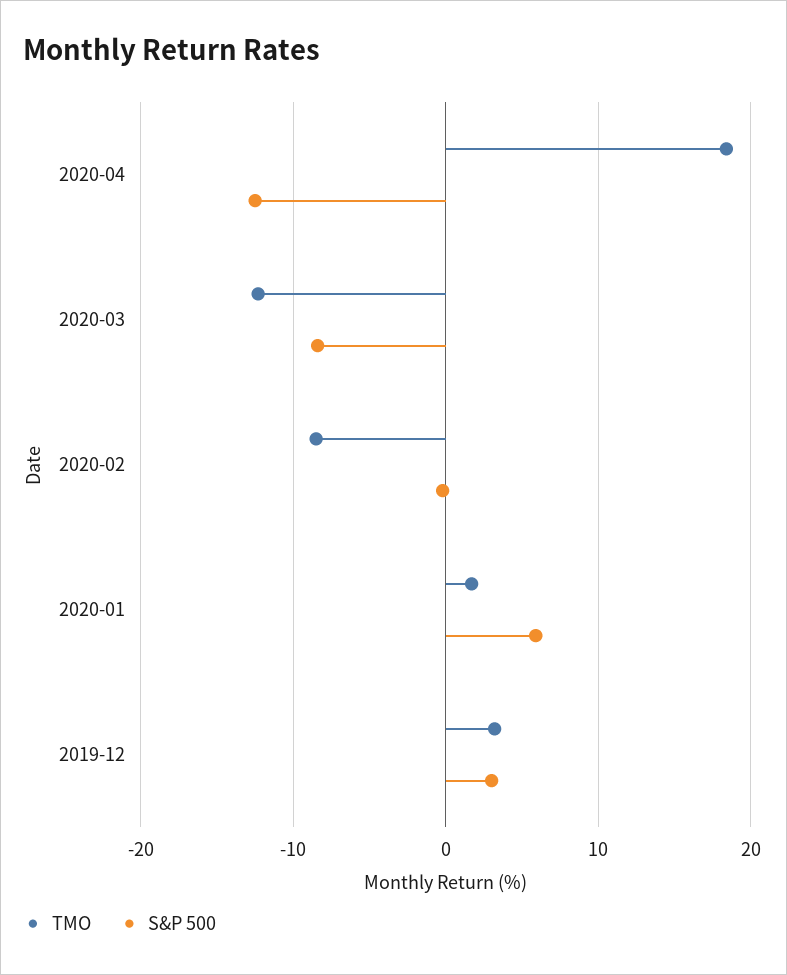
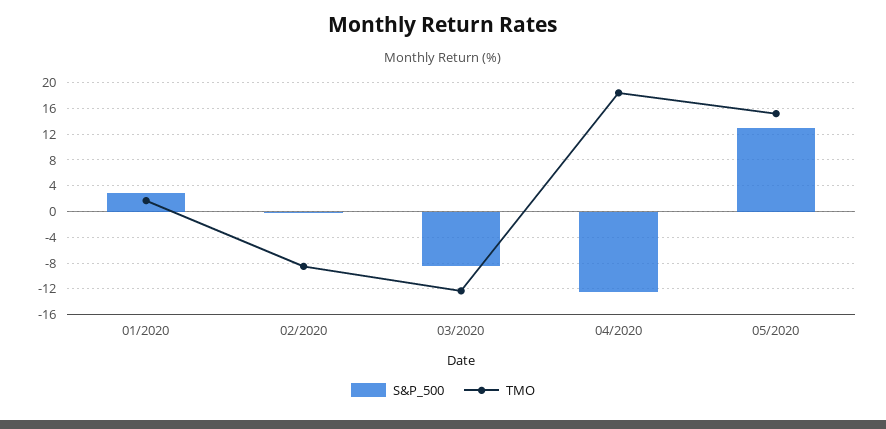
S&P 500, 2020-01: 6 -> 3
TMO, 2019-12: 3 -> none
S&P 500, 2019-12: 3 -> none
S&P 500, 05/2020: none -> 13
TMO, 05/2020: none -> 15

